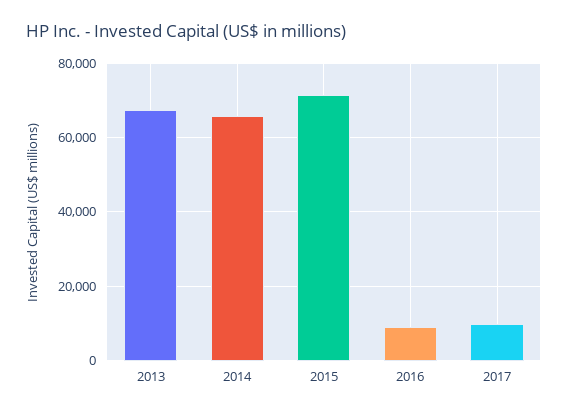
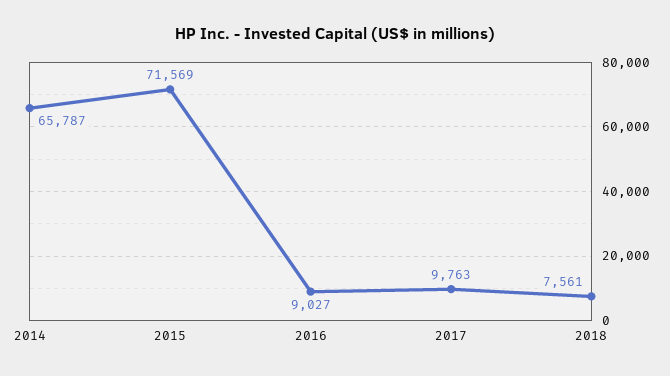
2013: 68000 -> none
2018: none -> 7561

